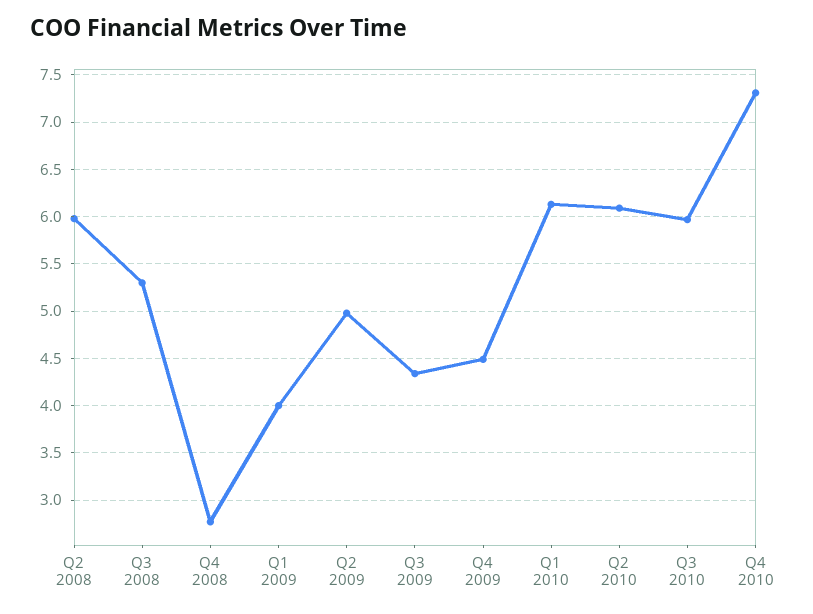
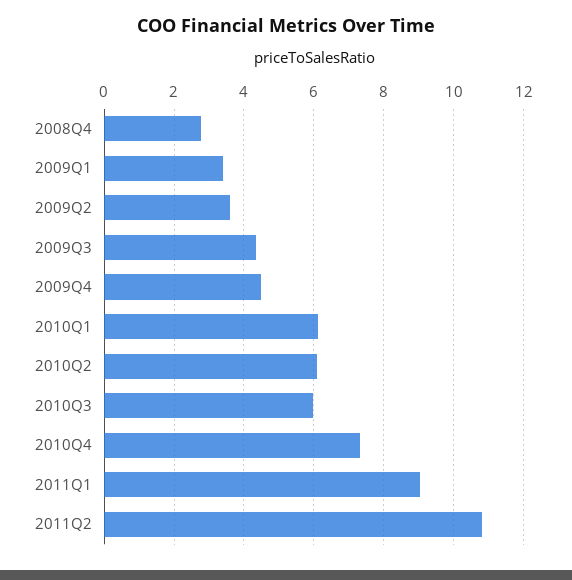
Q2 2008: 6 -> none
Q3 2008: 5.3 -> none
Q1 2009: 4 -> 3.4
Q2 2009: 5 -> 3.6
2011Q1: none -> 9
2011Q2: none -> 10.8

